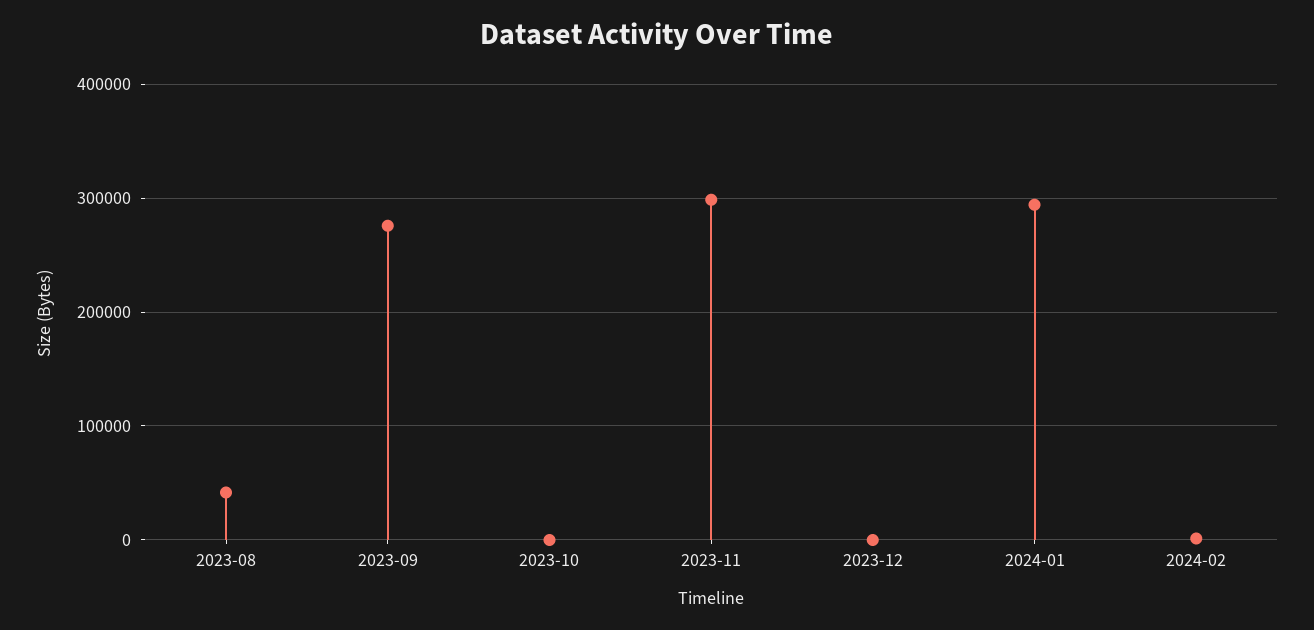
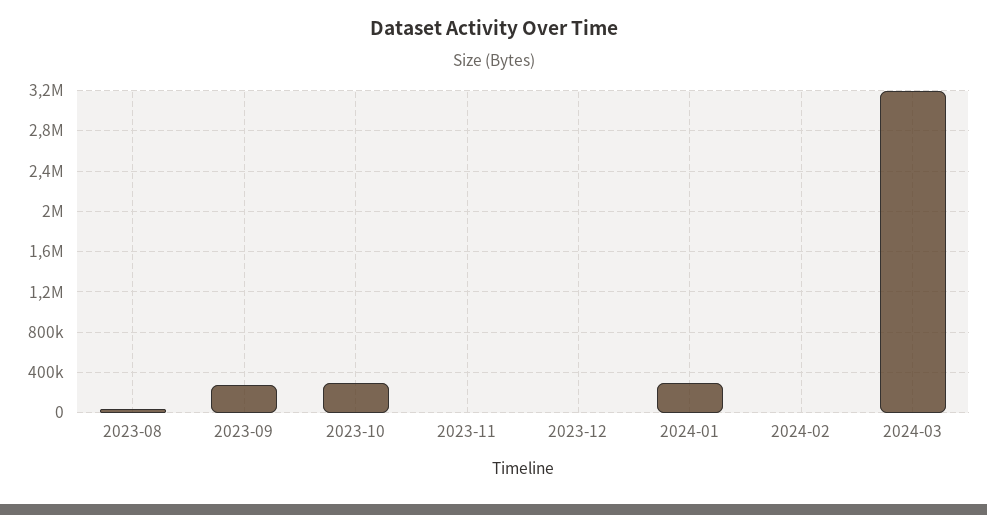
2023-10: 0 -> 300000
2023-11: 300000 -> 0
2024-03: none -> 3200000

